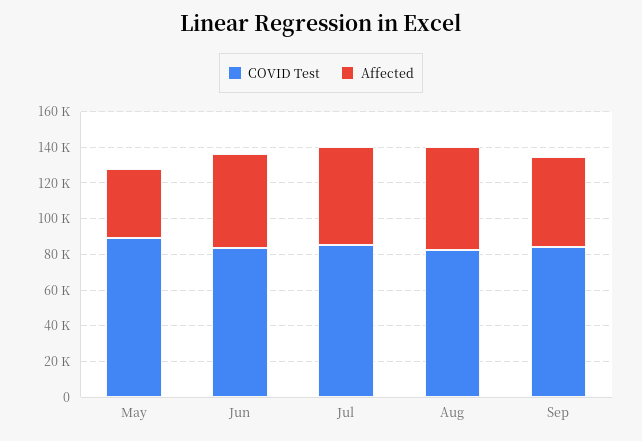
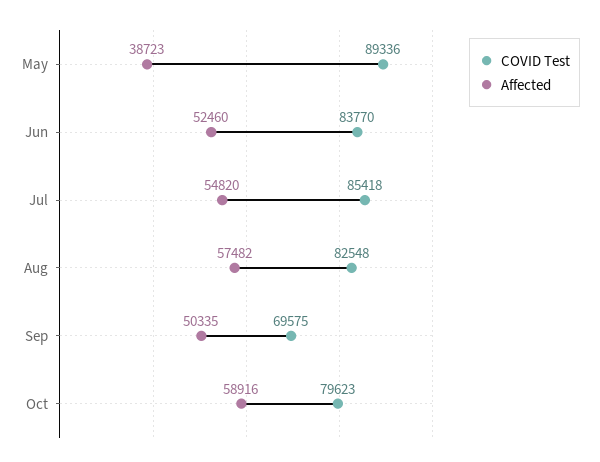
COVID Test, Sep: 85000 -> 69575
COVID Test, Oct: none -> 79623
Affected, Oct: none -> 58916

